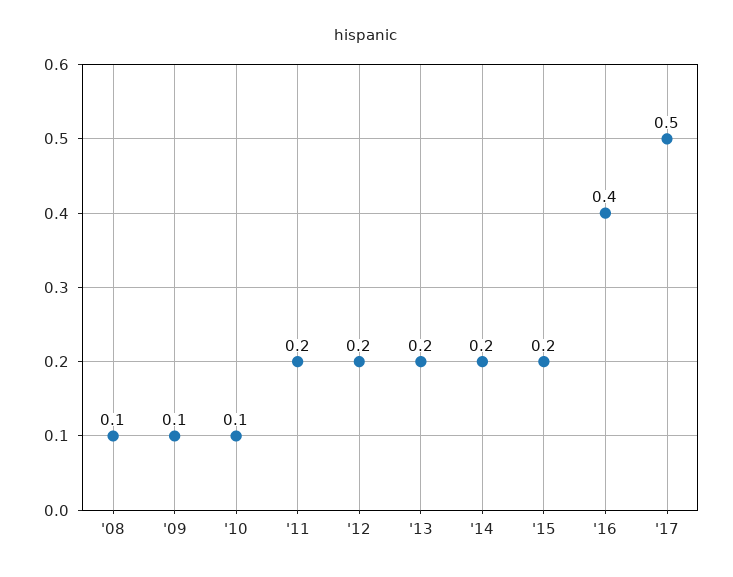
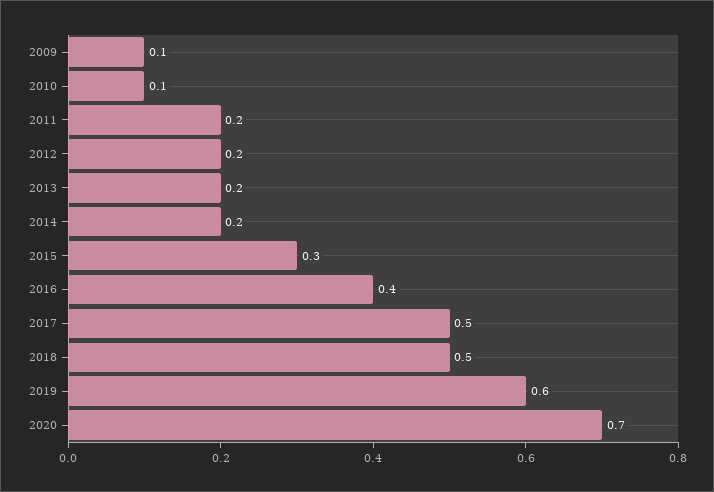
'08: 0.1 -> none
'15: 0.2 -> 0.3
2018: none -> 0.5
2019: none -> 0.6
2020: none -> 0.7

